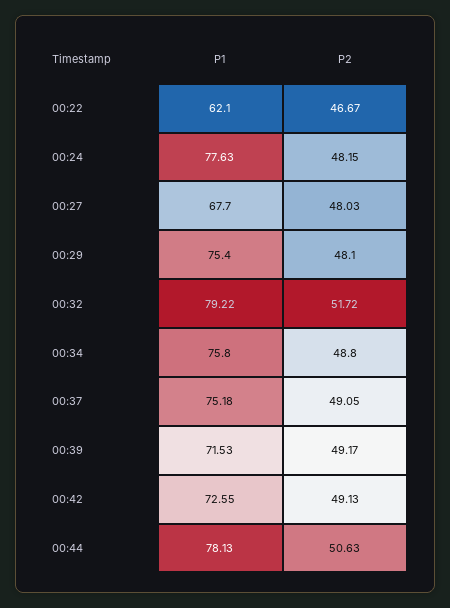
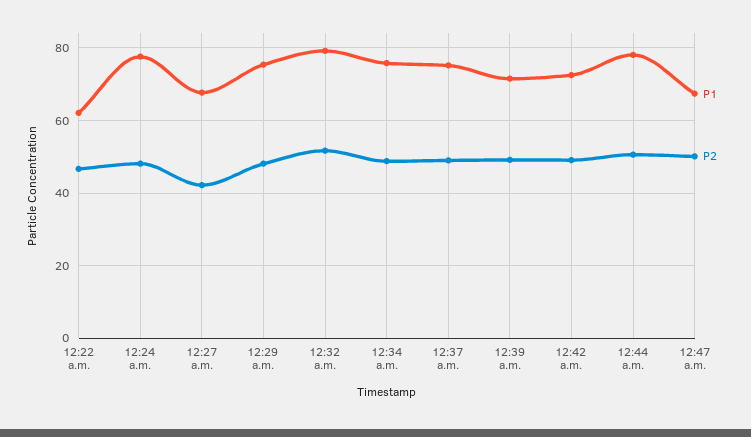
P2, 00:27: 48.03 -> 42
P1, 12:47 a.m.: none -> 68
P2, 12:47 a.m.: none -> 50

